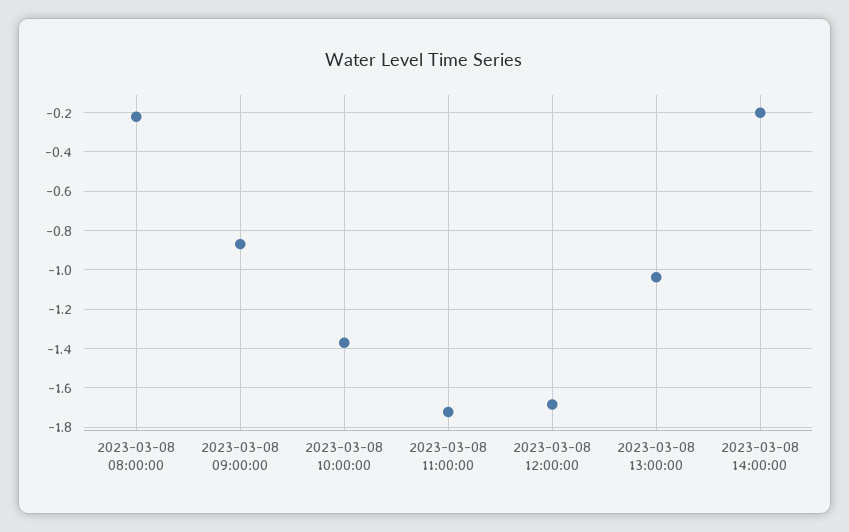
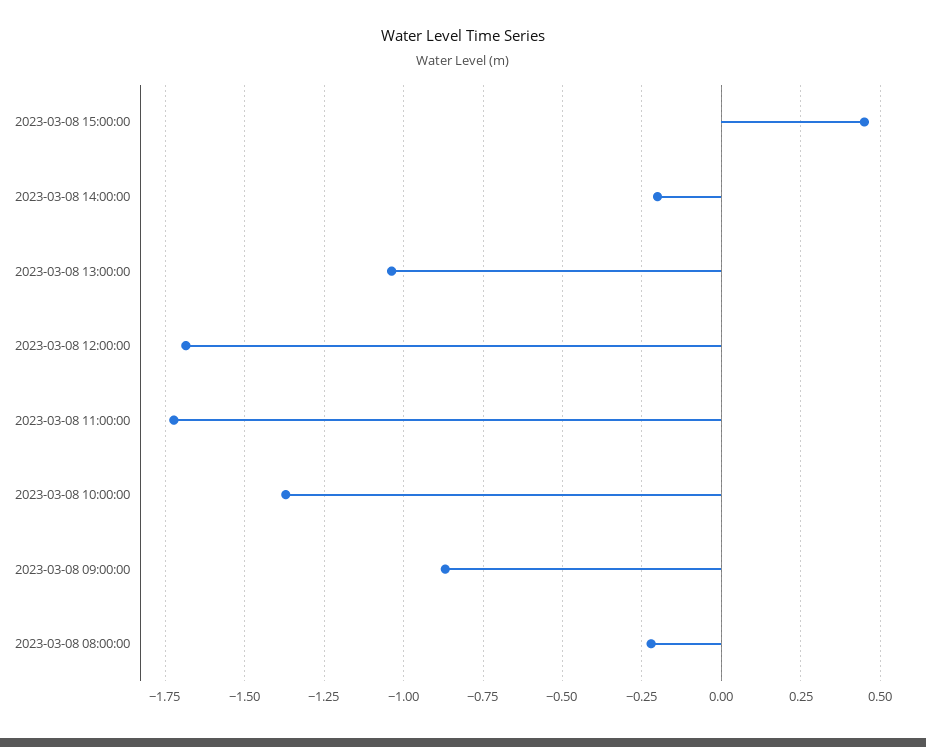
2023-03-08 15:00:00: none -> 0.45

